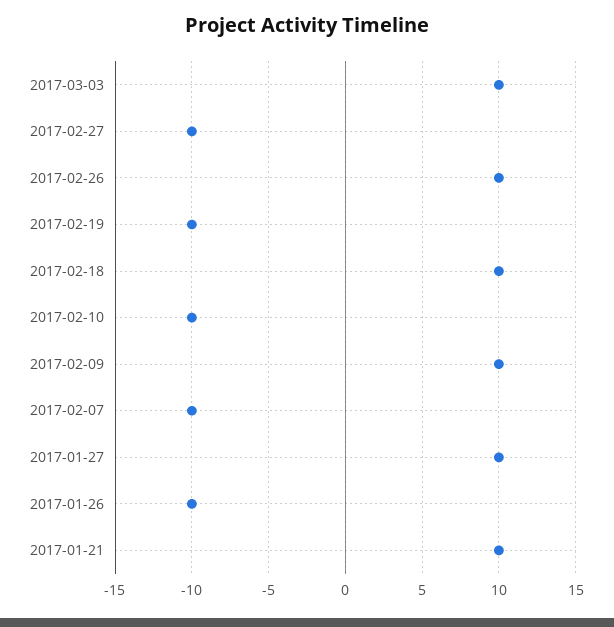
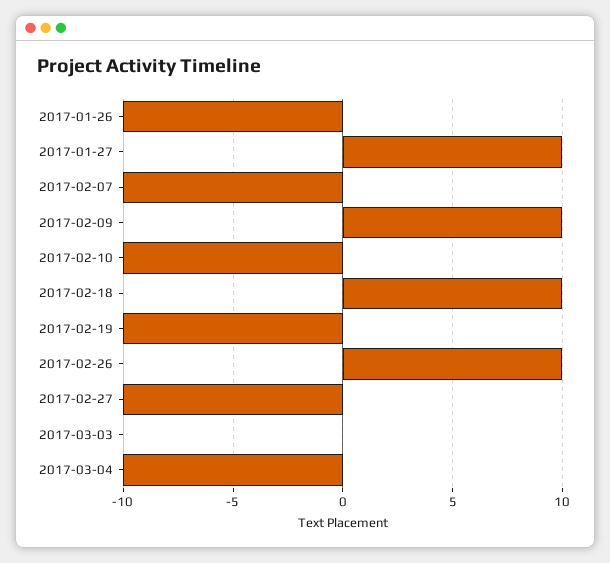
2017-03-03: 10 -> 0
2017-01-21: 10 -> none
2017-03-04: none -> -10

